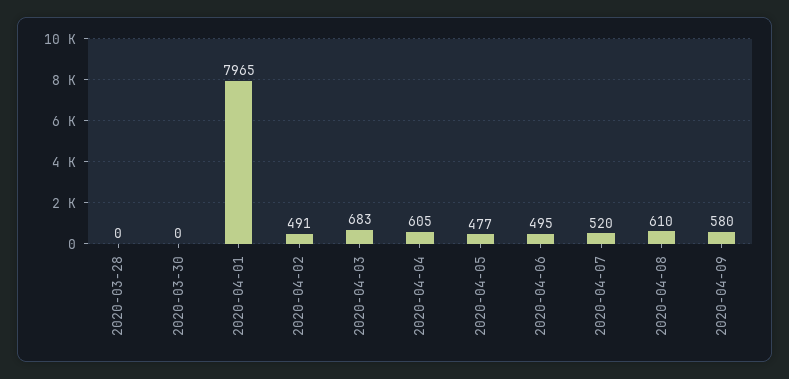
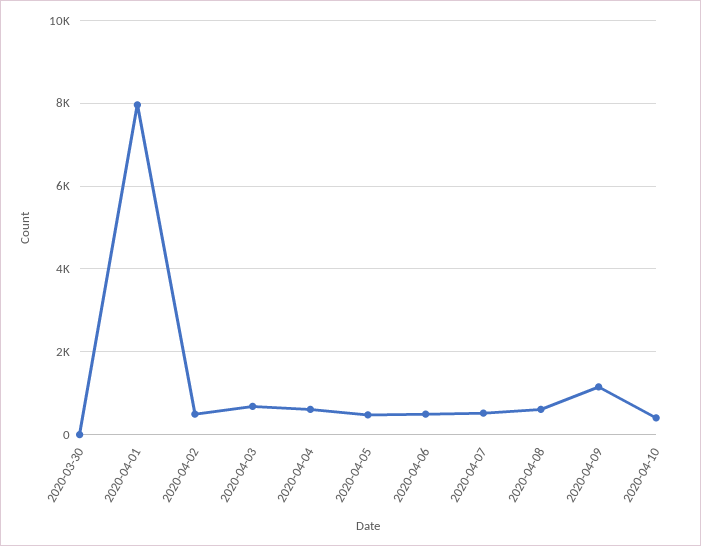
2020-03-28: 0 -> none
2020-04-09: 580 -> 1200
2020-04-10: none -> 400

